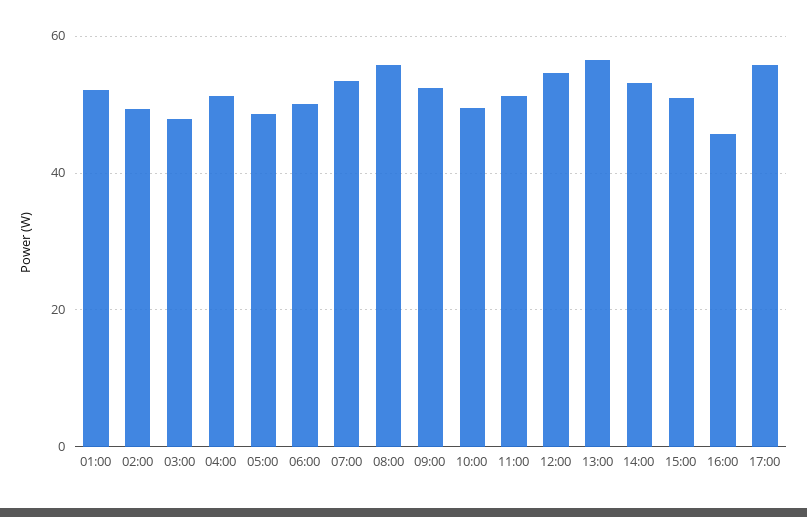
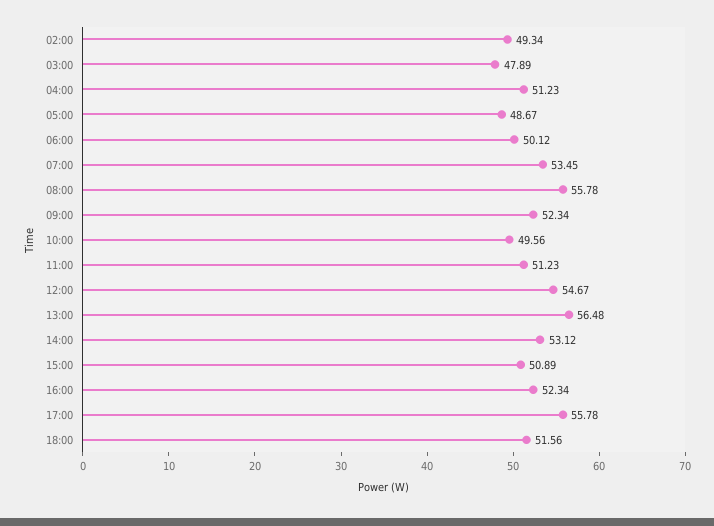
01:00: 52 -> none
16:00: 46 -> 52.34
18:00: none -> 51.56

